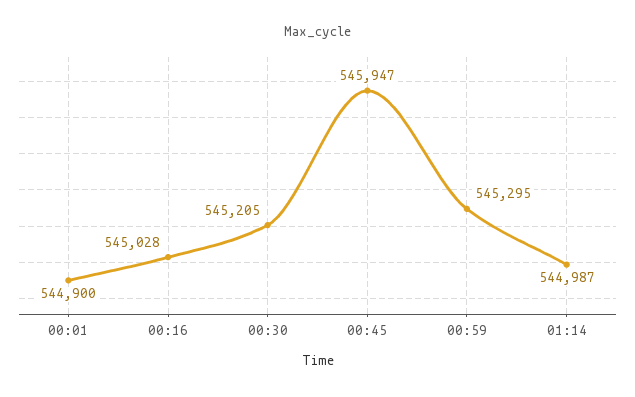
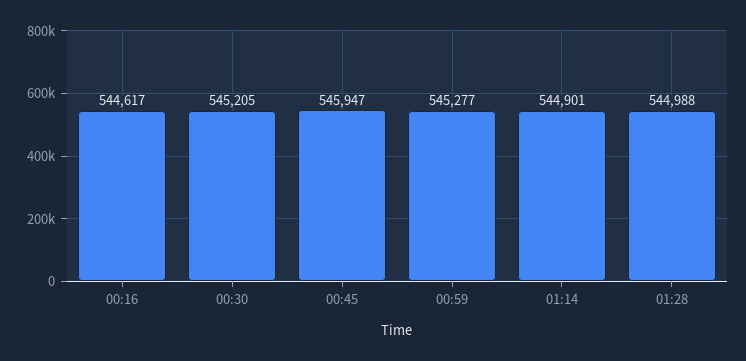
00:01: 544900 -> none
00:16: 545028 -> 544617
00:59: 545295 -> 545277
01:14: 544987 -> 544901
01:28: none -> 544988

